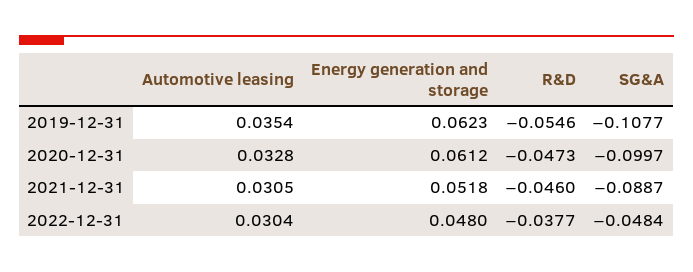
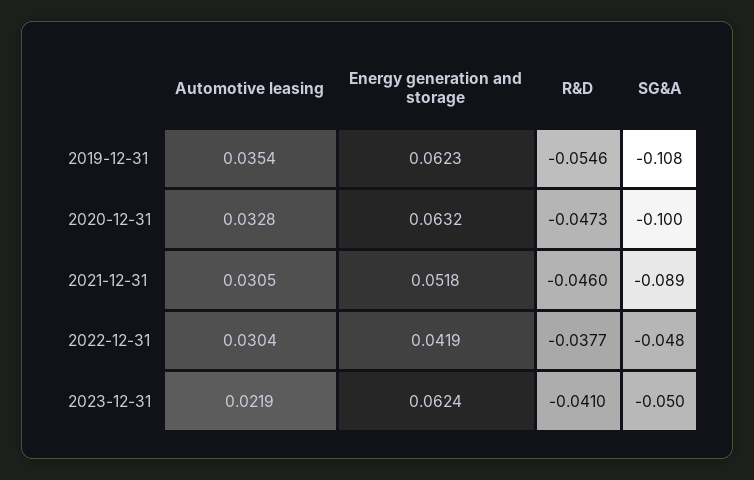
Energy generation and storage, 2020-12-31: 0.0612 -> 0.0632
Energy generation and storage, 2022-12-31: 0.048 -> 0.0419
Automotive leasing, 2023-12-31: none -> 0.0219
Energy generation and storage, 2023-12-31: none -> 0.0624
R&D, 2023-12-31: none -> -0.041
SG&A, 2023-12-31: none -> -0.05

